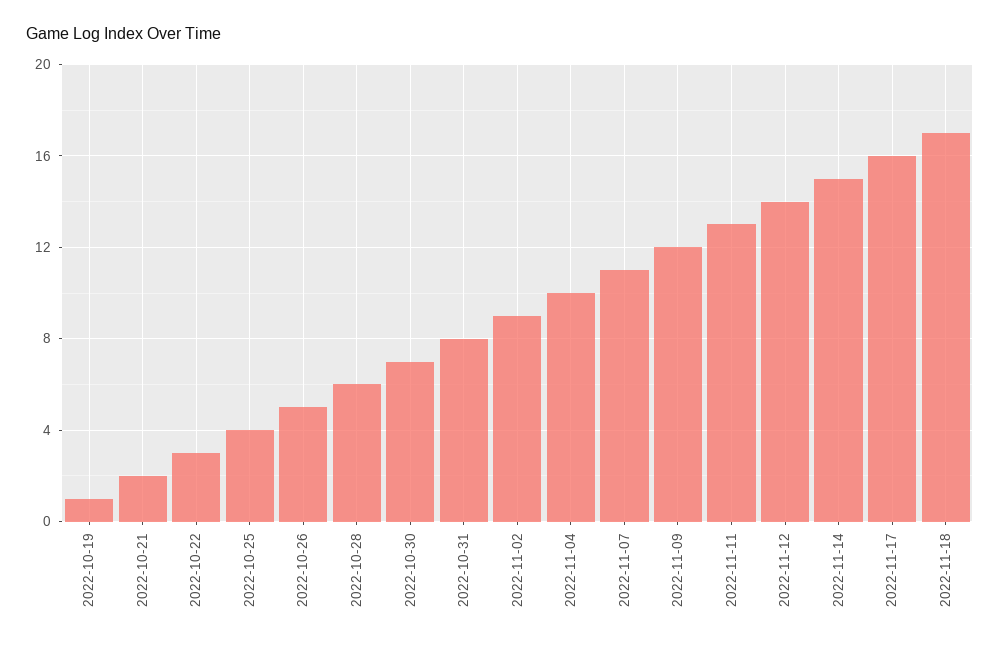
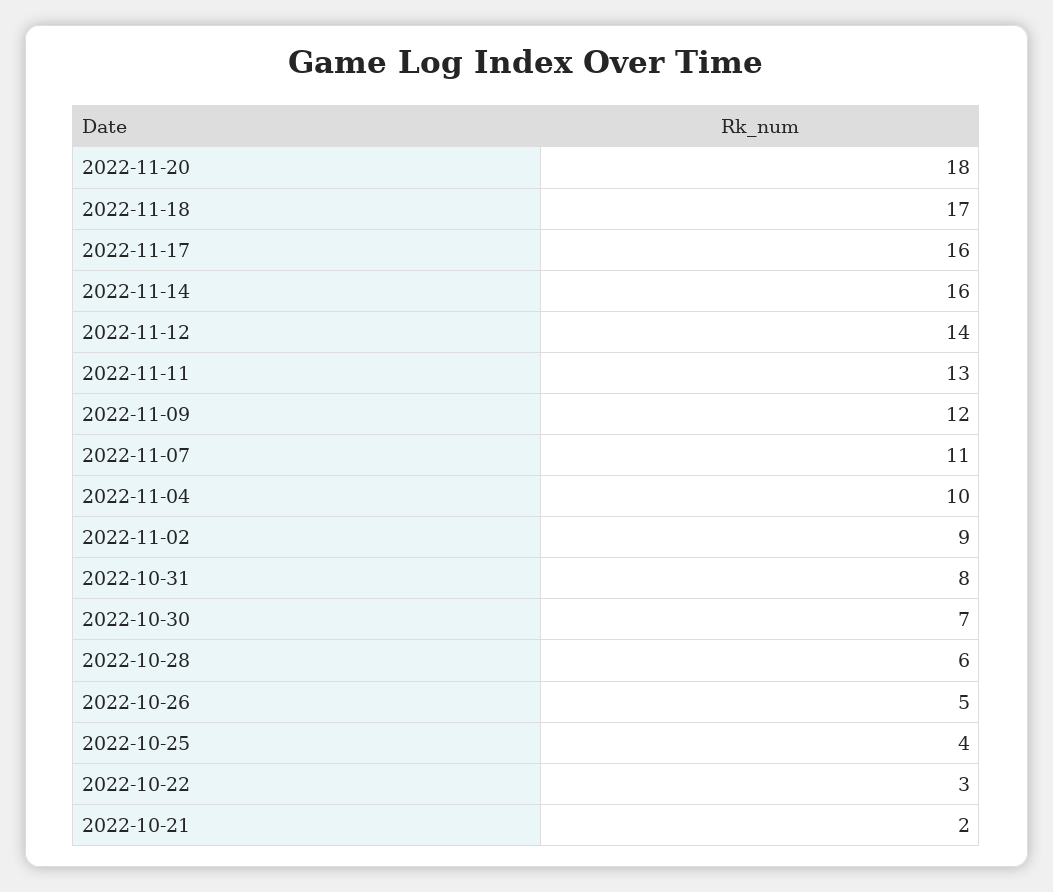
2022-10-19: 1 -> none
2022-11-14: 15 -> 16
2022-11-20: none -> 18

